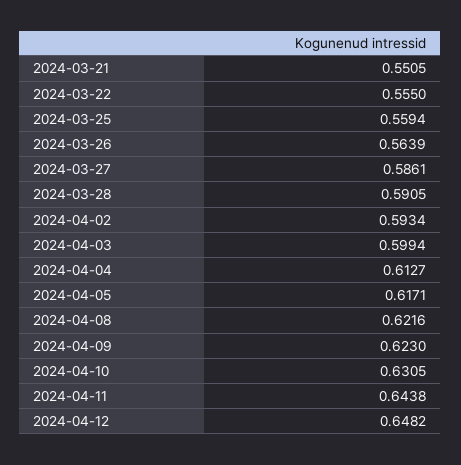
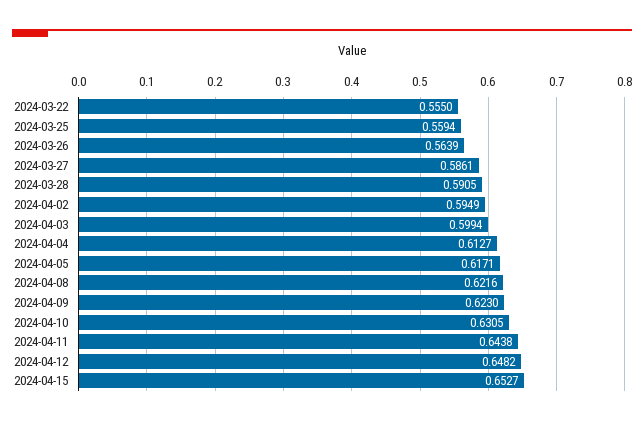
2024-03-21: 0.5505 -> none
2024-04-02: 0.5934 -> 0.5949
2024-04-15: none -> 0.6527

